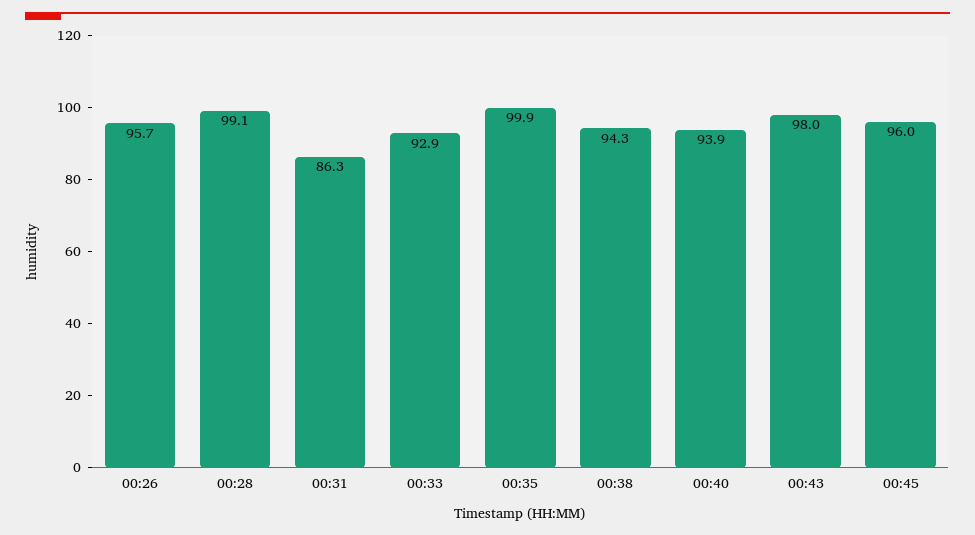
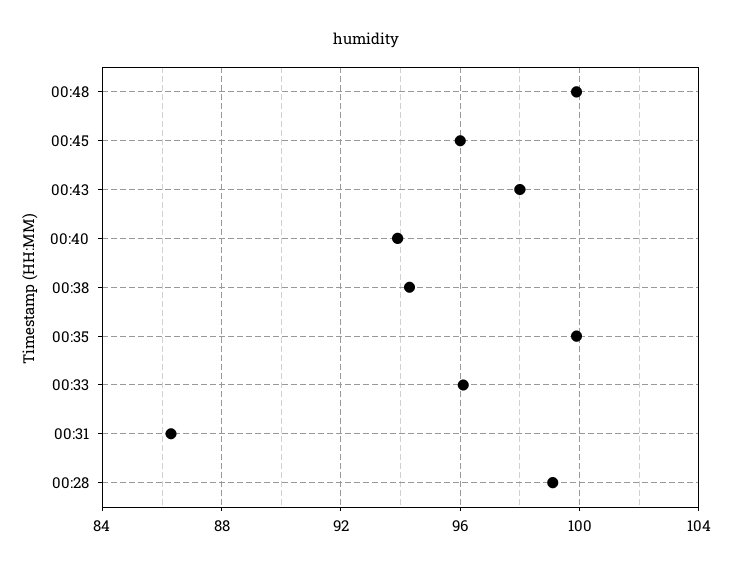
00:26: 95.7 -> none
00:33: 92.9 -> 96
00:48: none -> 100

